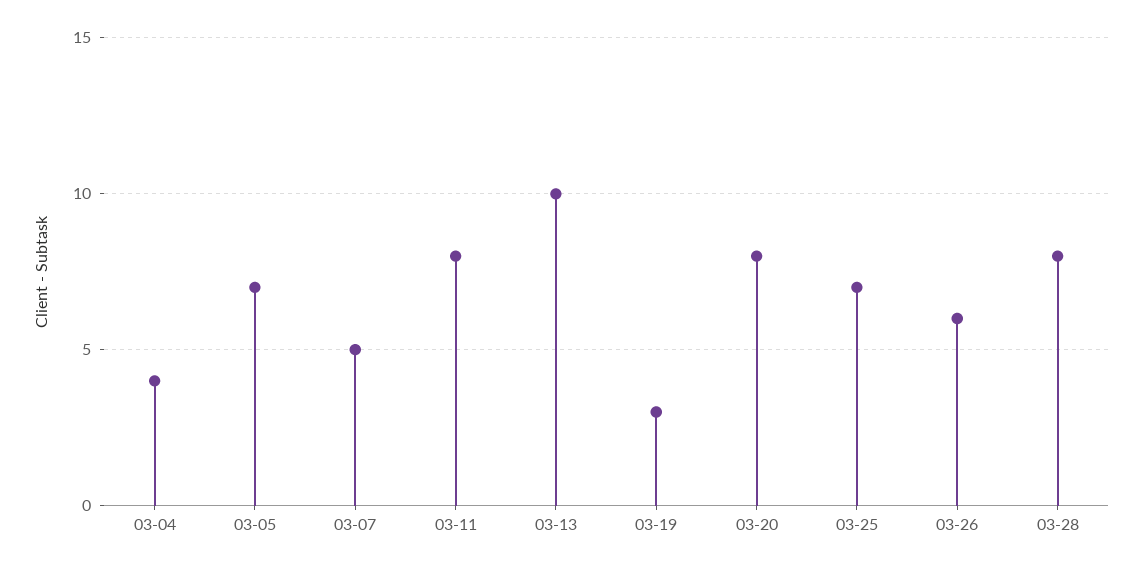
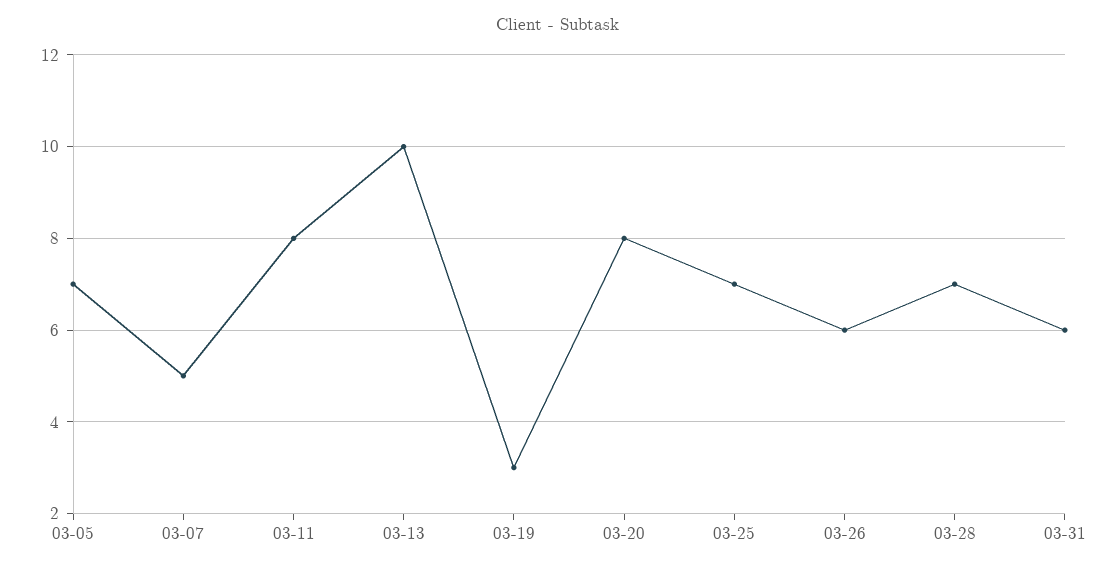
03-04: 4 -> none
03-28: 8 -> 7
03-31: none -> 6

